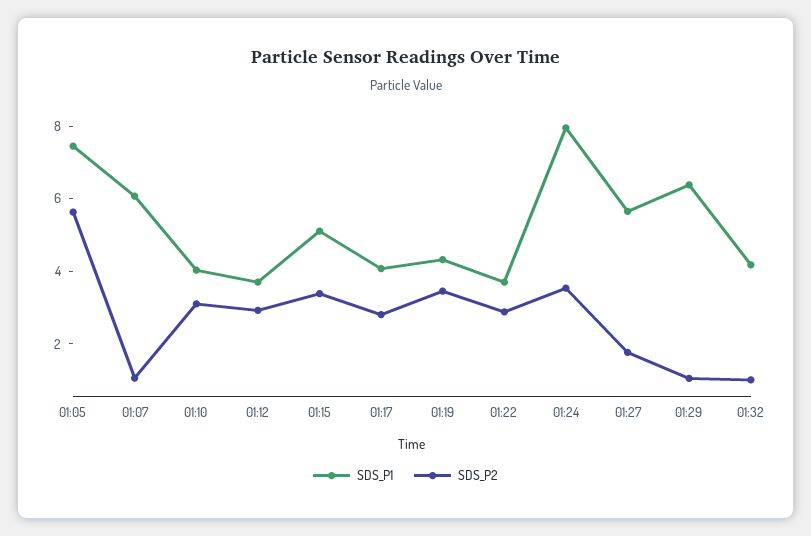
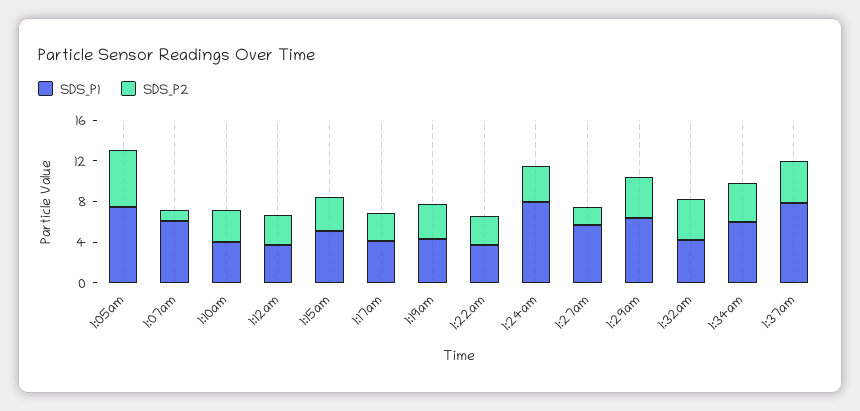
SDS_P2, 01:29: 1 -> 4
SDS_P2, 01:32: 1 -> 4
SDS_P1, 1:34am: none -> 6
SDS_P2, 1:34am: none -> 4
SDS_P1, 1:37am: none -> 8
SDS_P2, 1:37am: none -> 4

